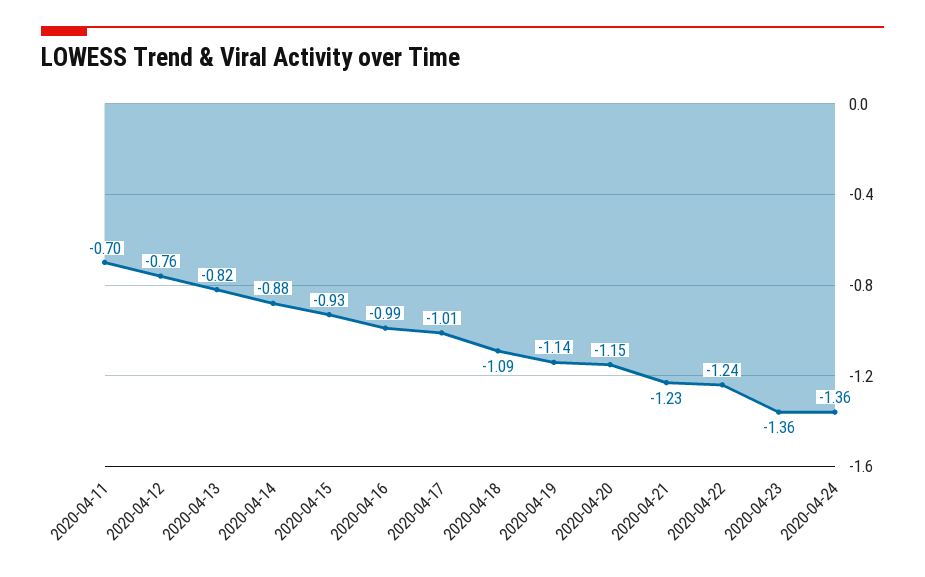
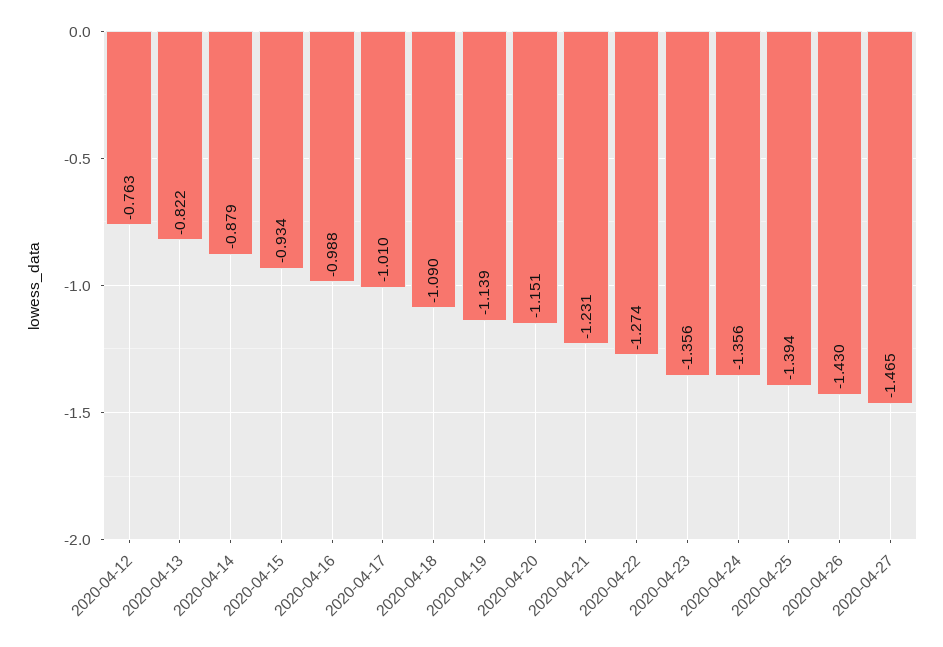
2020-04-11: -0.7 -> none
2020-04-22: -1.24 -> -1.274
2020-04-25: none -> -1.394
2020-04-26: none -> -1.43
2020-04-27: none -> -1.465

